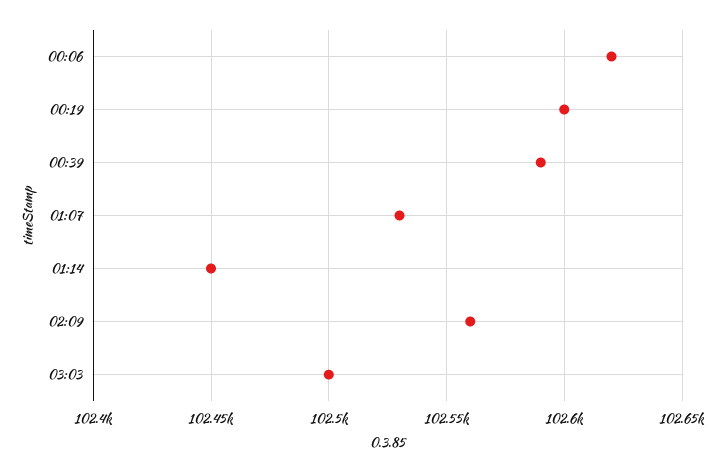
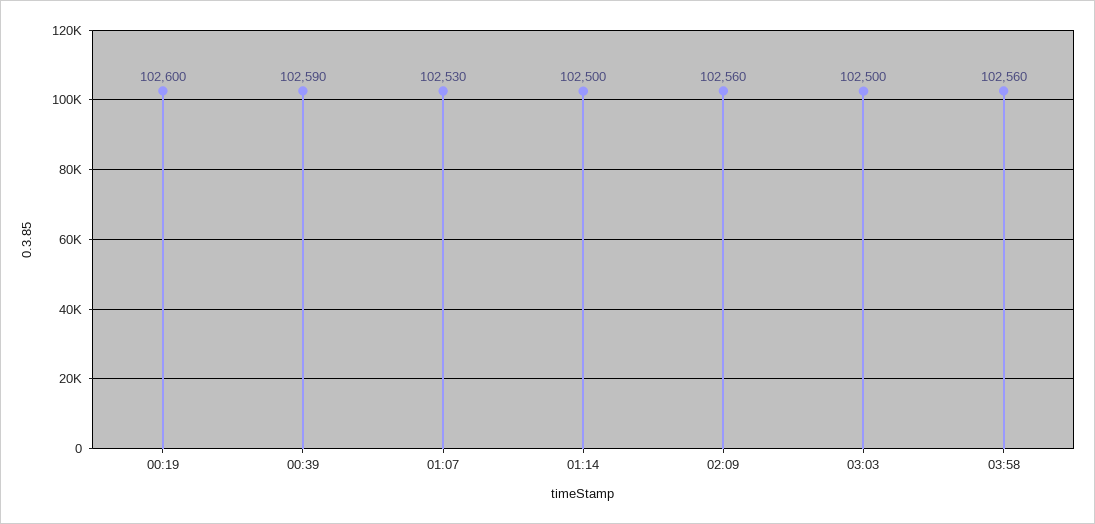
00:06: 102620 -> none
01:14: 102450 -> 102500
03:58: none -> 102560

